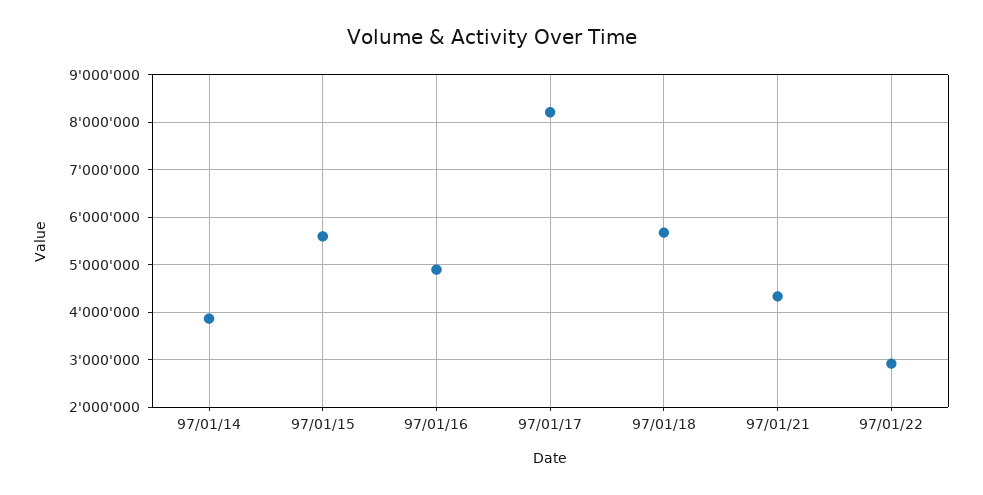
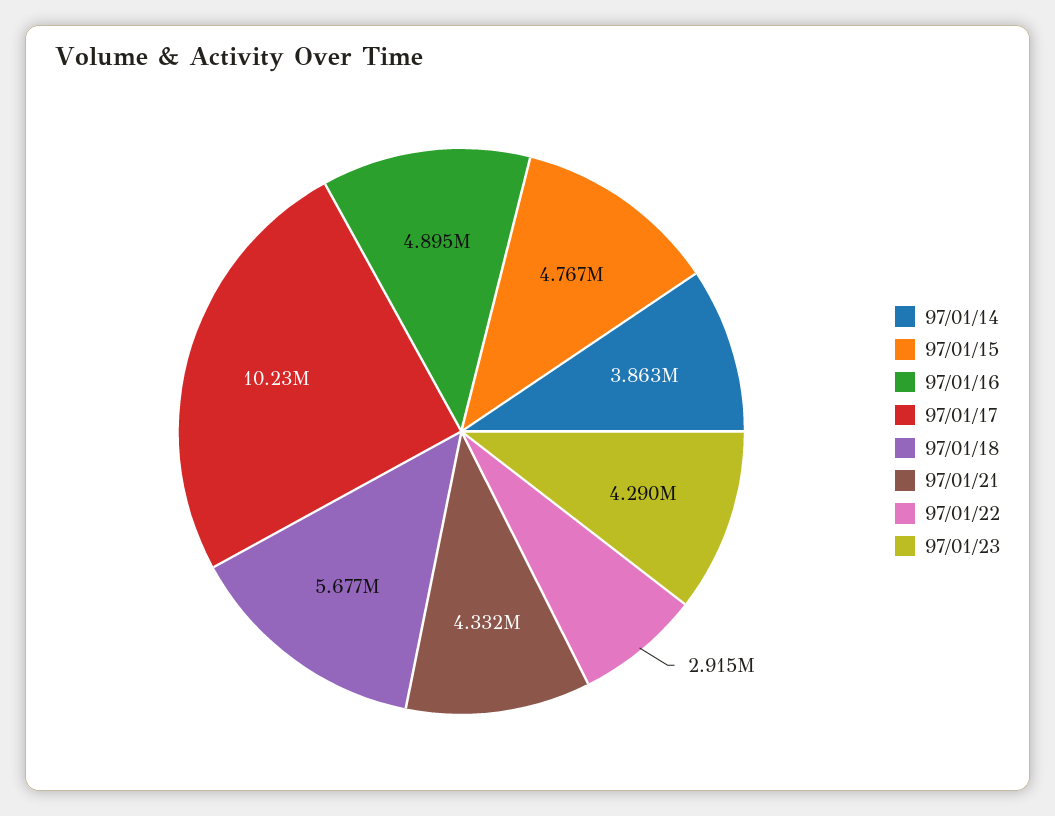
97/01/15: 5600000 -> 4767000
97/01/17: 8200000 -> 10230000
97/01/23: none -> 4290000

